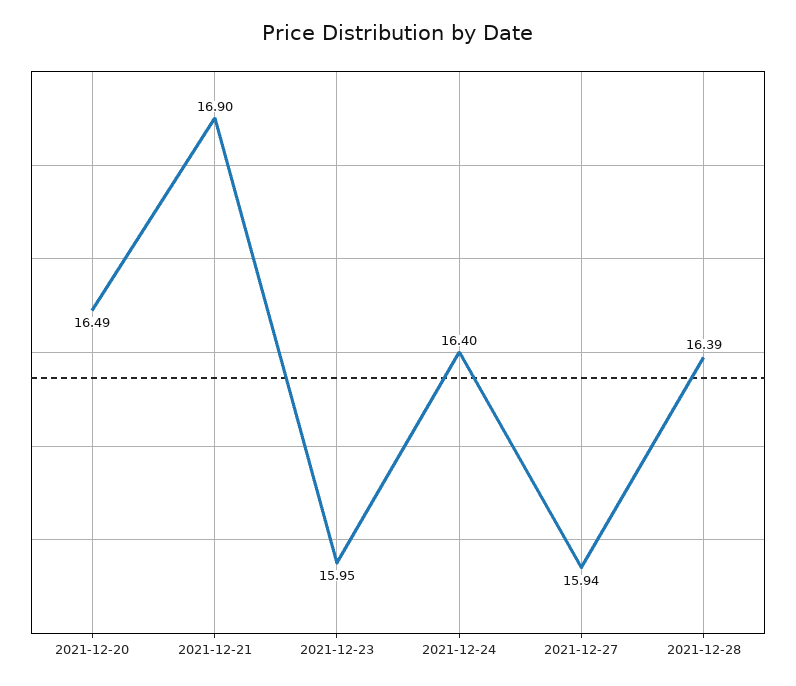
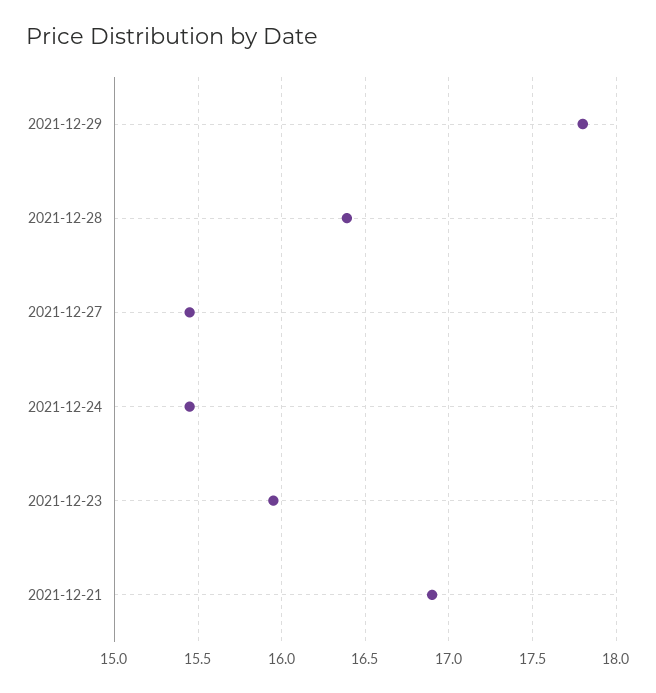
2021-12-20: 16.49 -> none
2021-12-24: 16.4 -> 15.45
2021-12-27: 15.94 -> 15.45
2021-12-29: none -> 17.8

